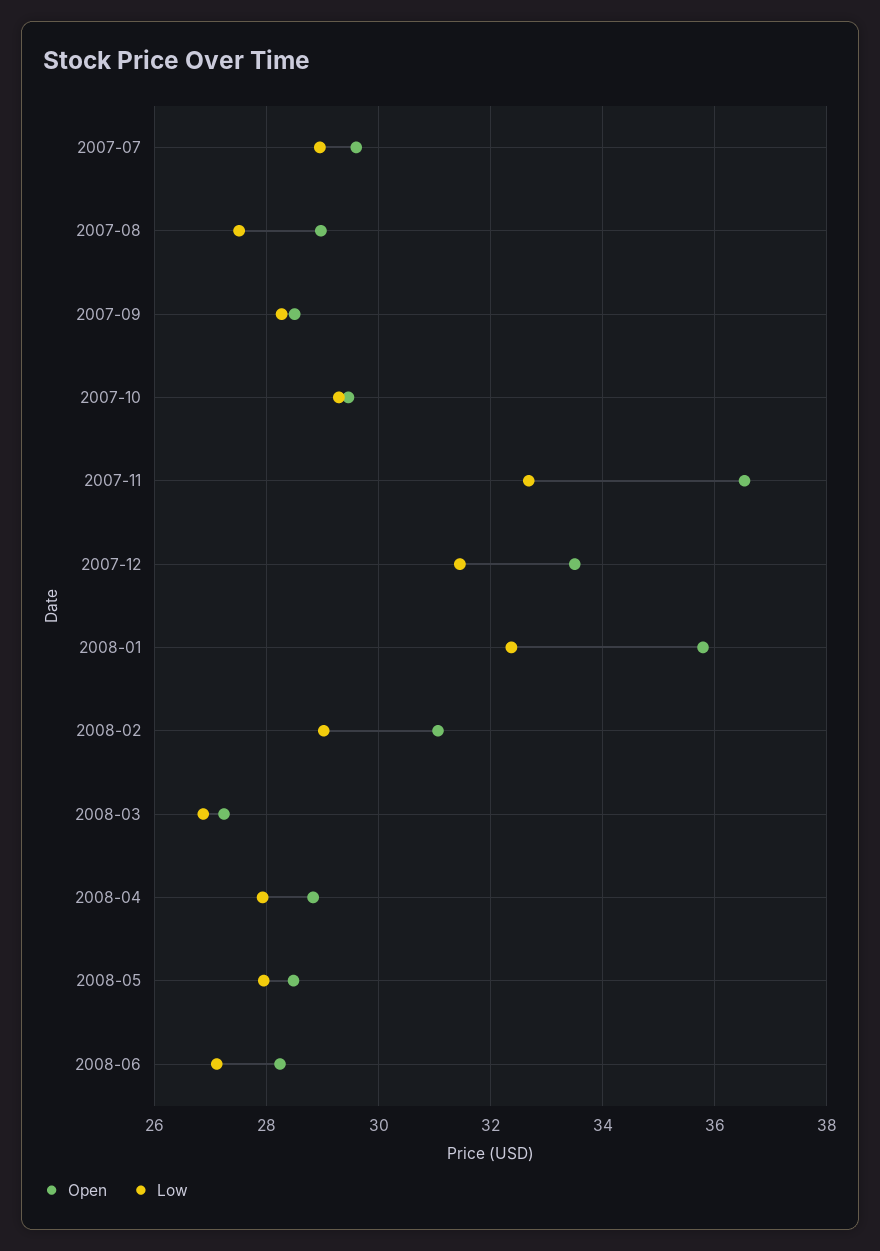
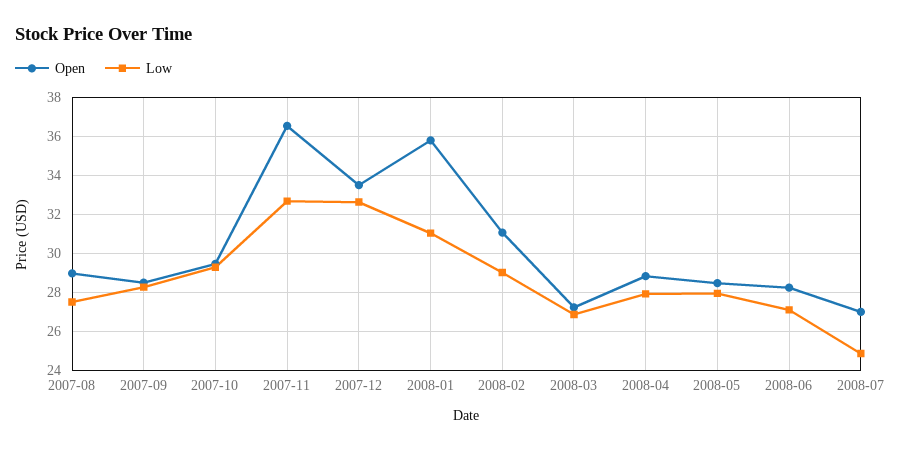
Open, 2007-07: 29.6 -> none
Low, 2007-07: 29 -> none
Low, 2007-12: 31.4 -> 32.5
Low, 2008-01: 32.4 -> 31
Open, 2008-07: none -> 27
Low, 2008-07: none -> 25

